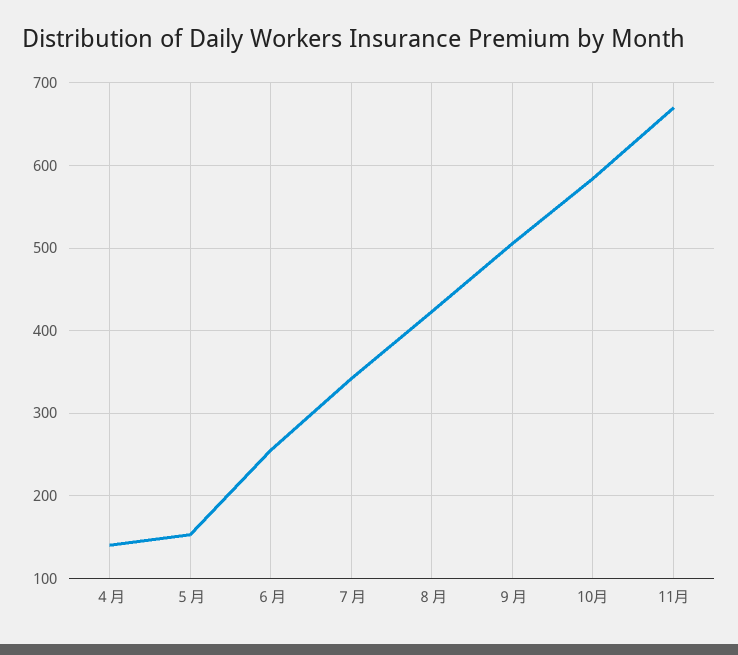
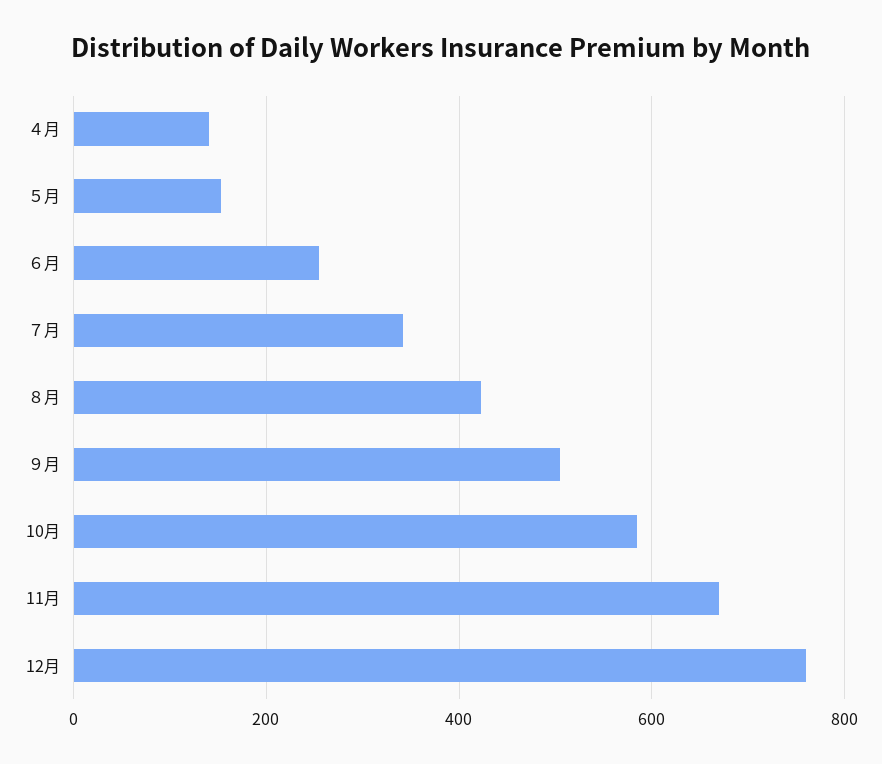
12月: none -> 760

